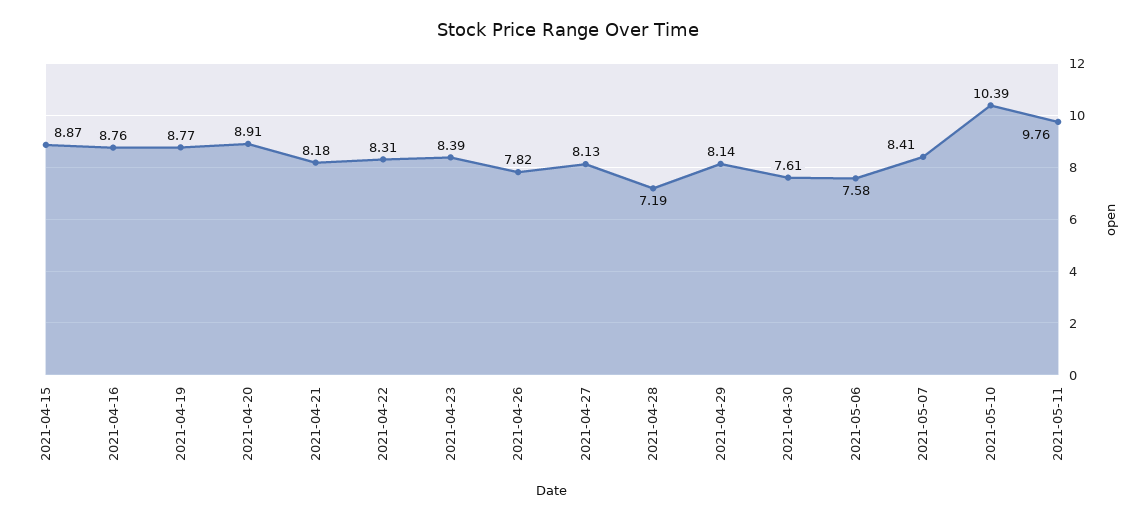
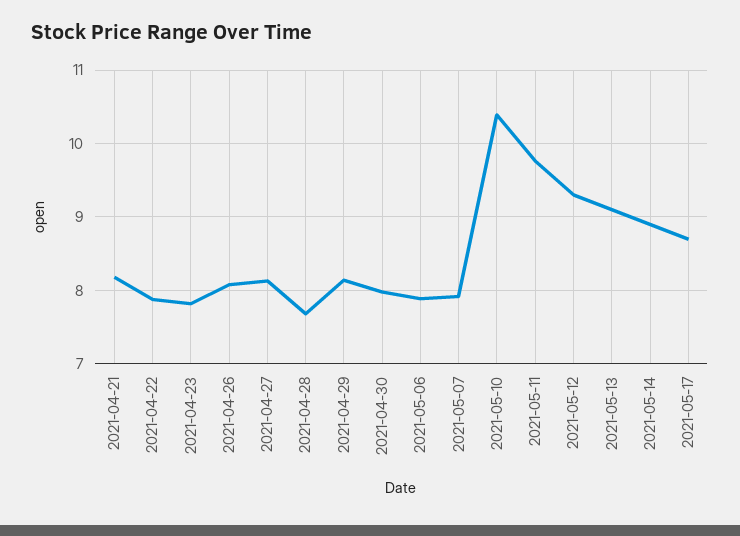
2021-04-15: 8.87 -> none
2021-04-16: 8.76 -> none
2021-04-19: 8.77 -> none
2021-04-20: 8.91 -> none
2021-04-22: 8.31 -> 7.9
2021-04-23: 8.39 -> 7.8
2021-04-26: 7.82 -> 8.1
2021-04-28: 7.19 -> 7.7
2021-04-30: 7.61 -> 8
2021-05-06: 7.58 -> 7.9
2021-05-07: 8.41 -> 7.9
2021-05-12: none -> 9.3
2021-05-13: none -> 9.1
2021-05-14: none -> 8.9
2021-05-17: none -> 8.7

